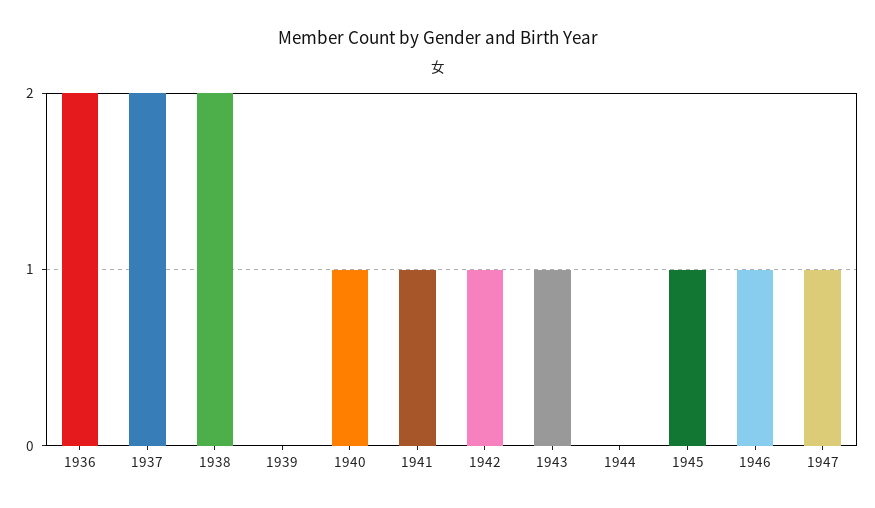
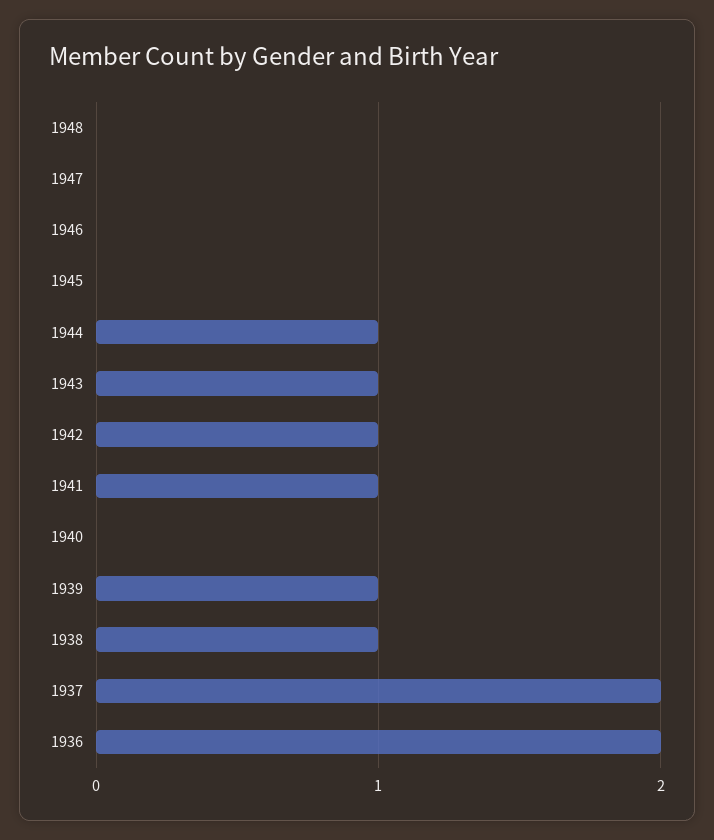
1938: 2 -> 1
1939: 0 -> 1
1940: 1 -> 0
1944: 0 -> 1
1945: 1 -> 0
1946: 1 -> 0
1947: 1 -> 0
1948: none -> 0

